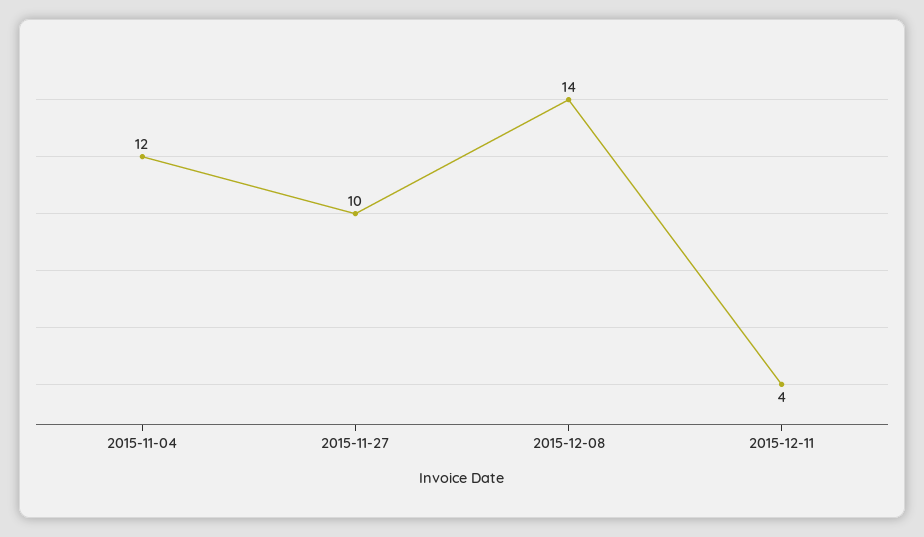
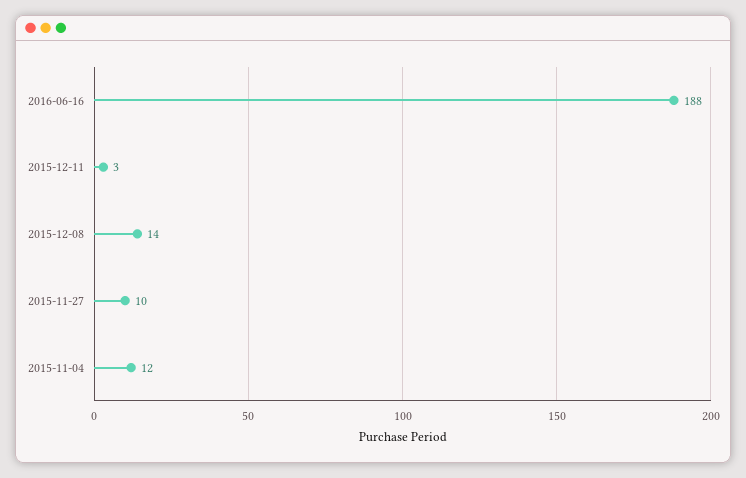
2015-12-11: 4 -> 3
2016-06-16: none -> 188

